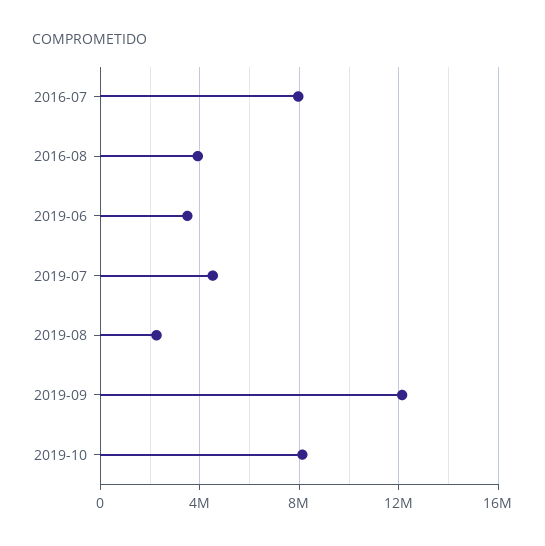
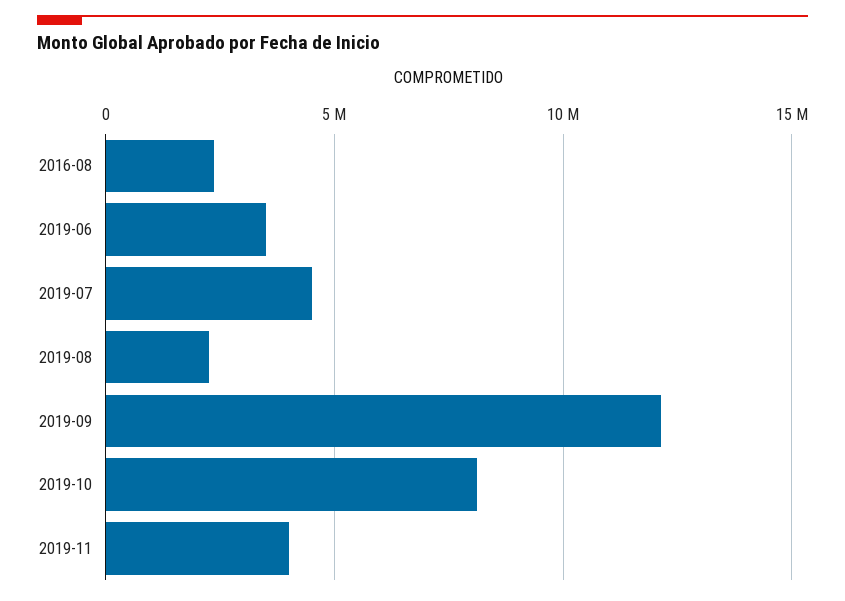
2016-07: 8000000 -> none
2016-08: 4000000 -> 2500000
2019-11: none -> 4000000

